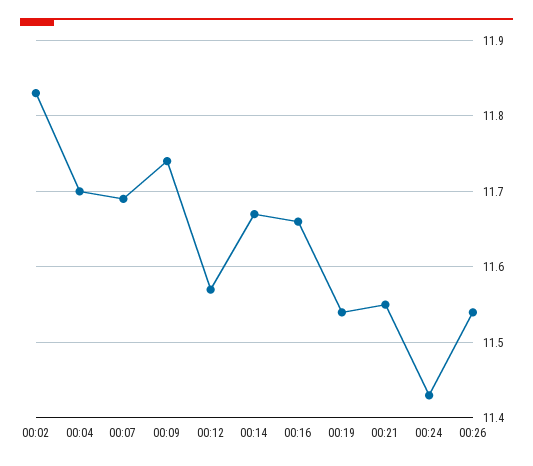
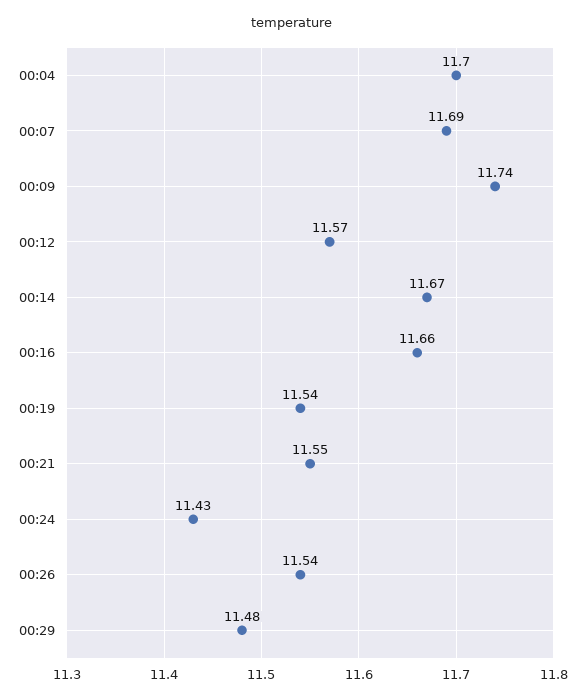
00:02: 11.83 -> none
00:29: none -> 11.48

